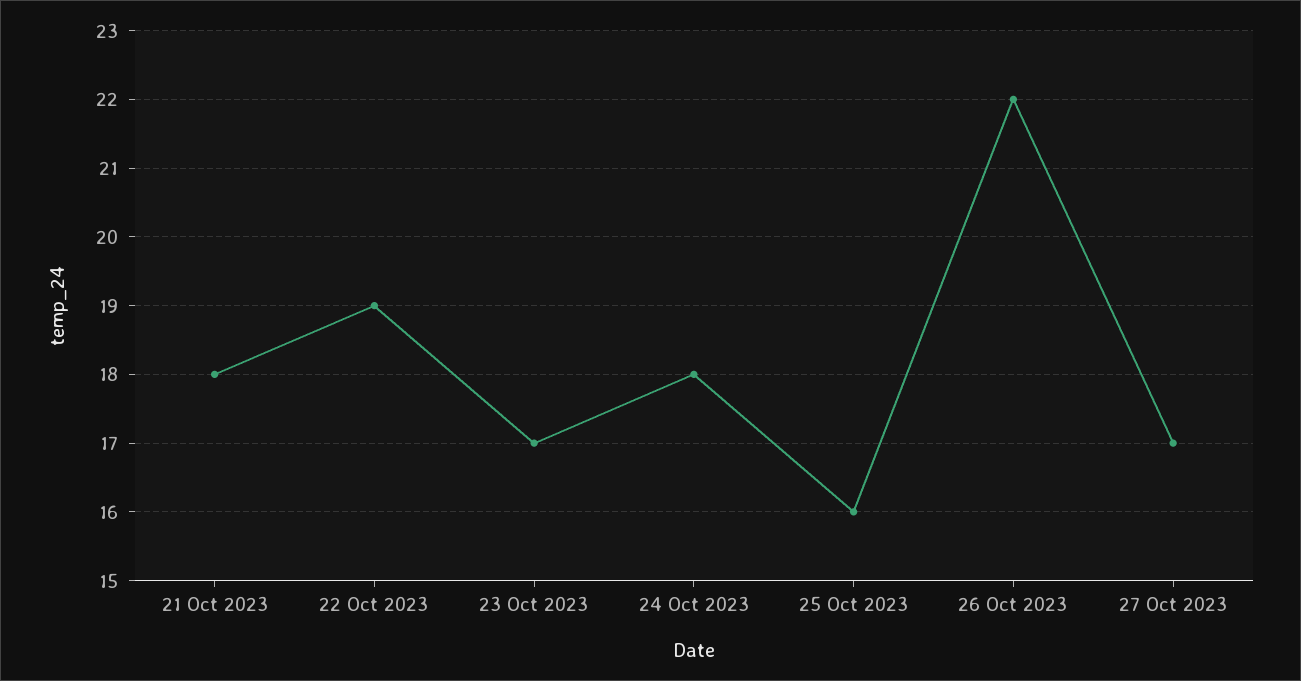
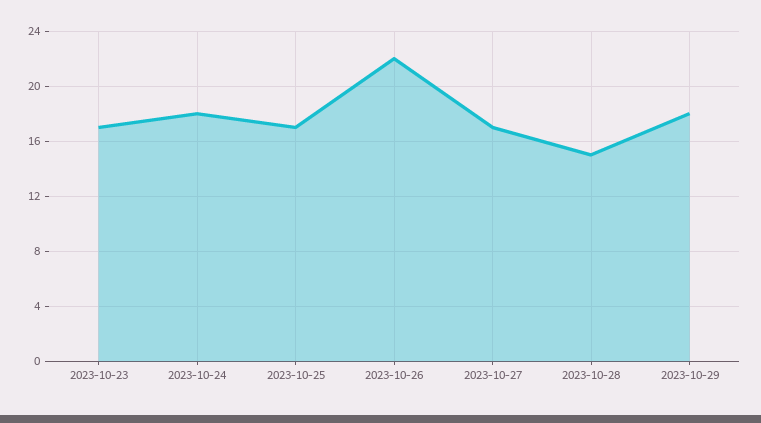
21 Oct 2023: 18 -> none
22 Oct 2023: 19 -> none
25 Oct 2023: 16 -> 17
2023-10-28: none -> 15
2023-10-29: none -> 18

